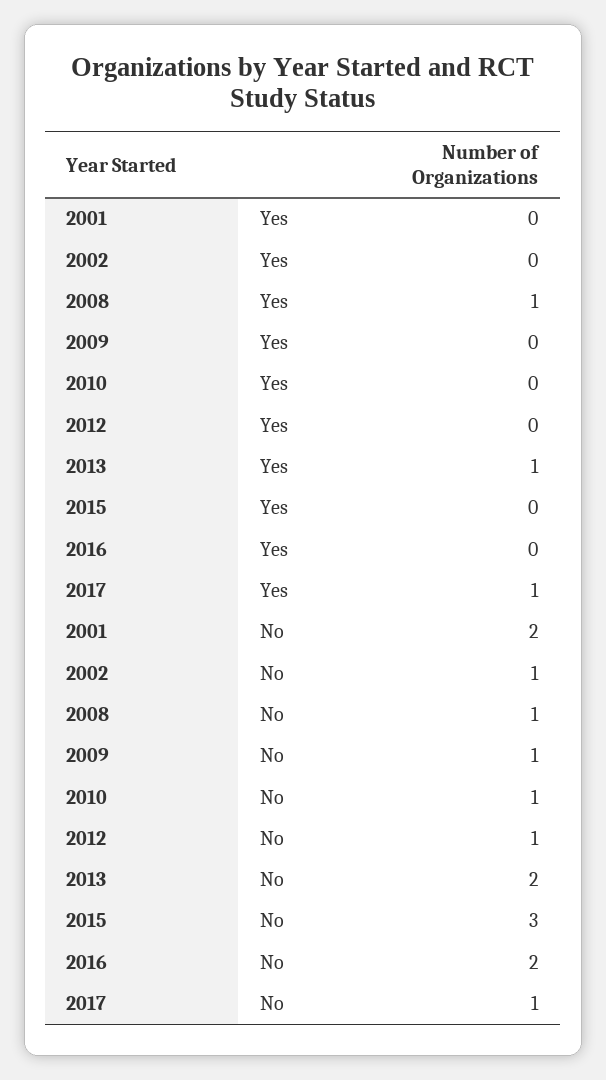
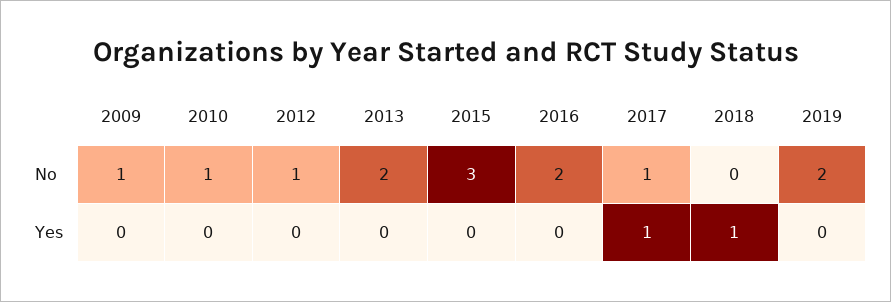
2001, Yes: 0 -> none
2002, Yes: 0 -> none
2008, Yes: 1 -> none
2013, Yes: 1 -> 0
2001, No: 2 -> none
2002, No: 1 -> none
2008, No: 1 -> none
2018, No: none -> 0
2019, No: none -> 2
2018, Yes: none -> 1
2019, Yes: none -> 0

